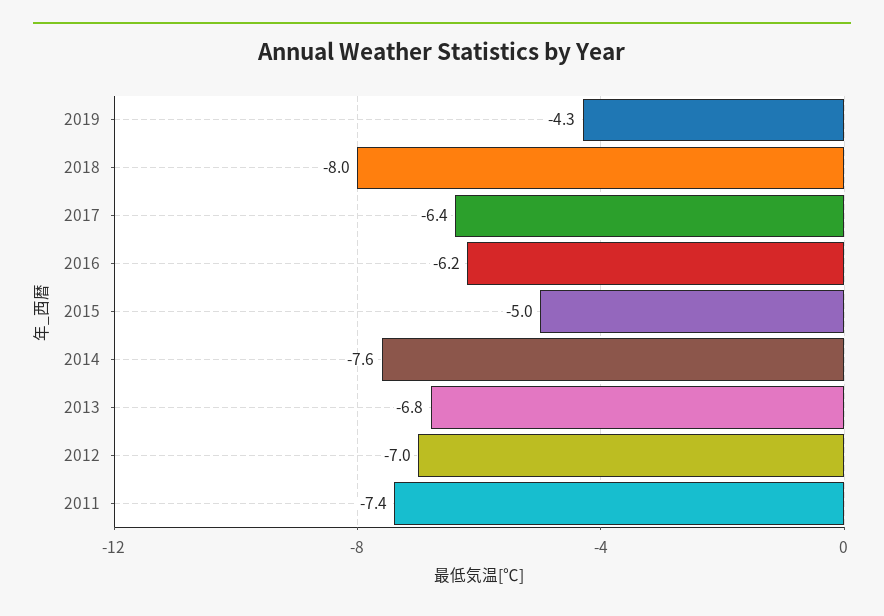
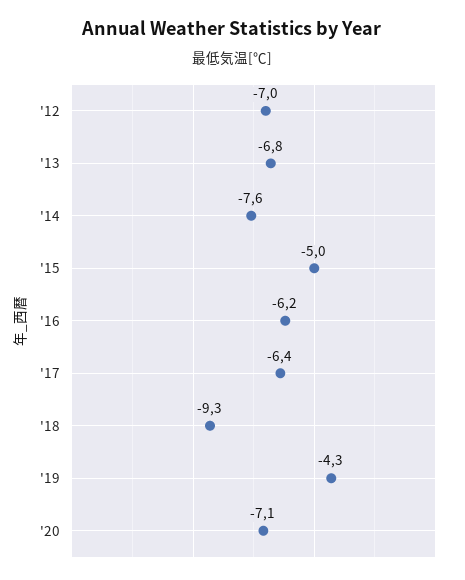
2018: -8 -> -9.3
2011: -7.4 -> none
'20: none -> -7.1

